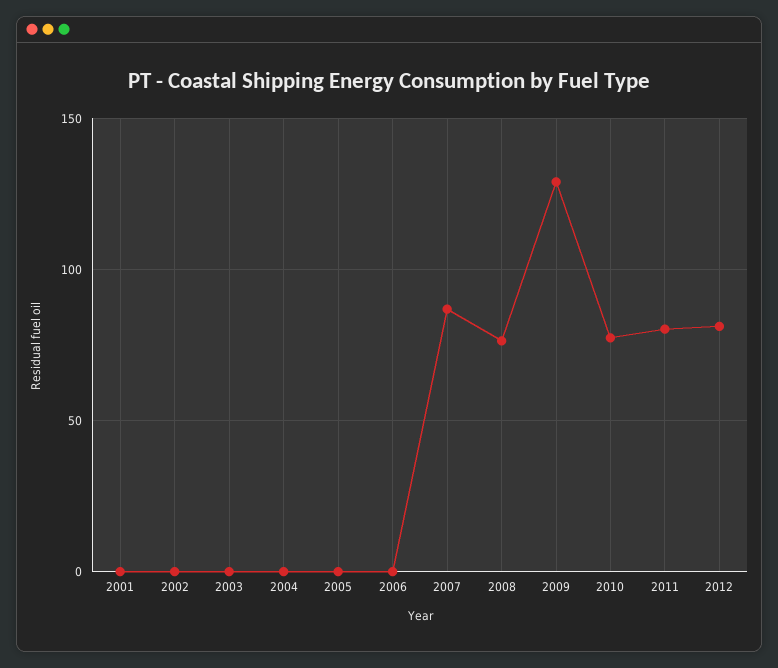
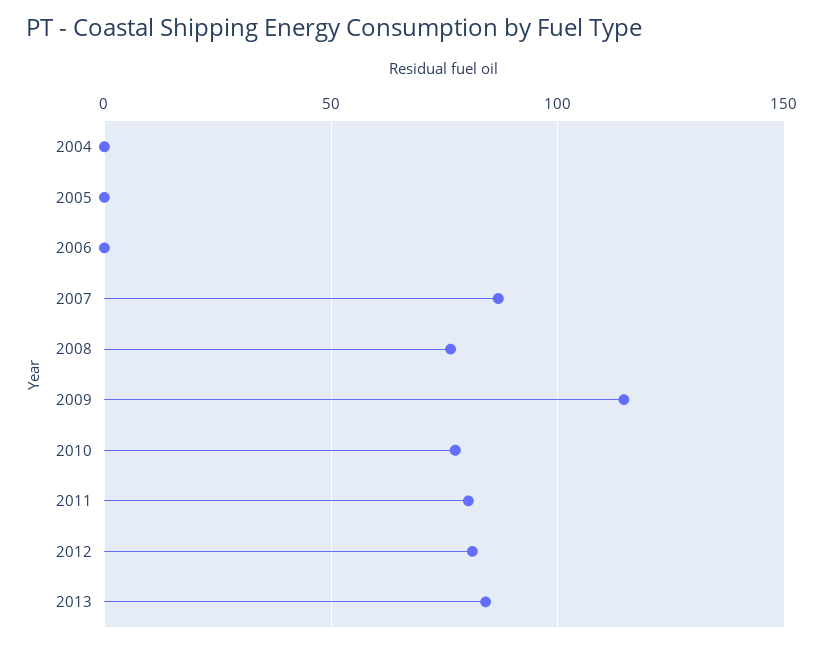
2001: 0 -> none
2002: 0 -> none
2003: 0 -> none
2009: 130 -> 115
2013: none -> 85

